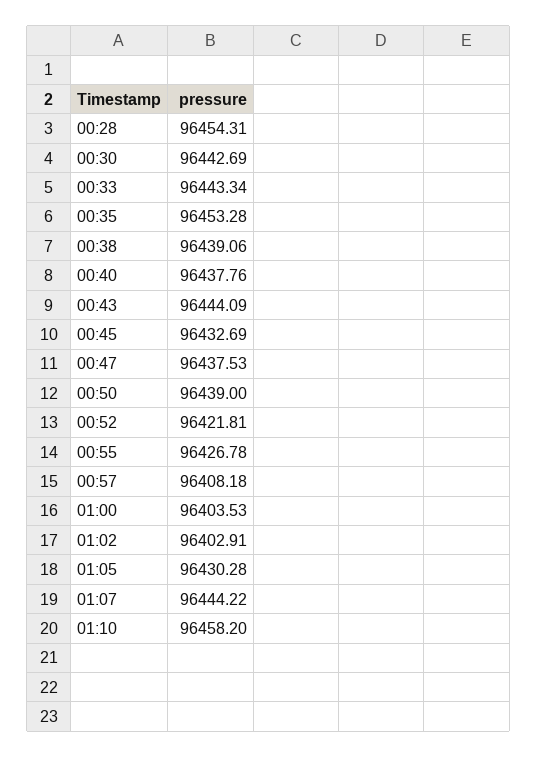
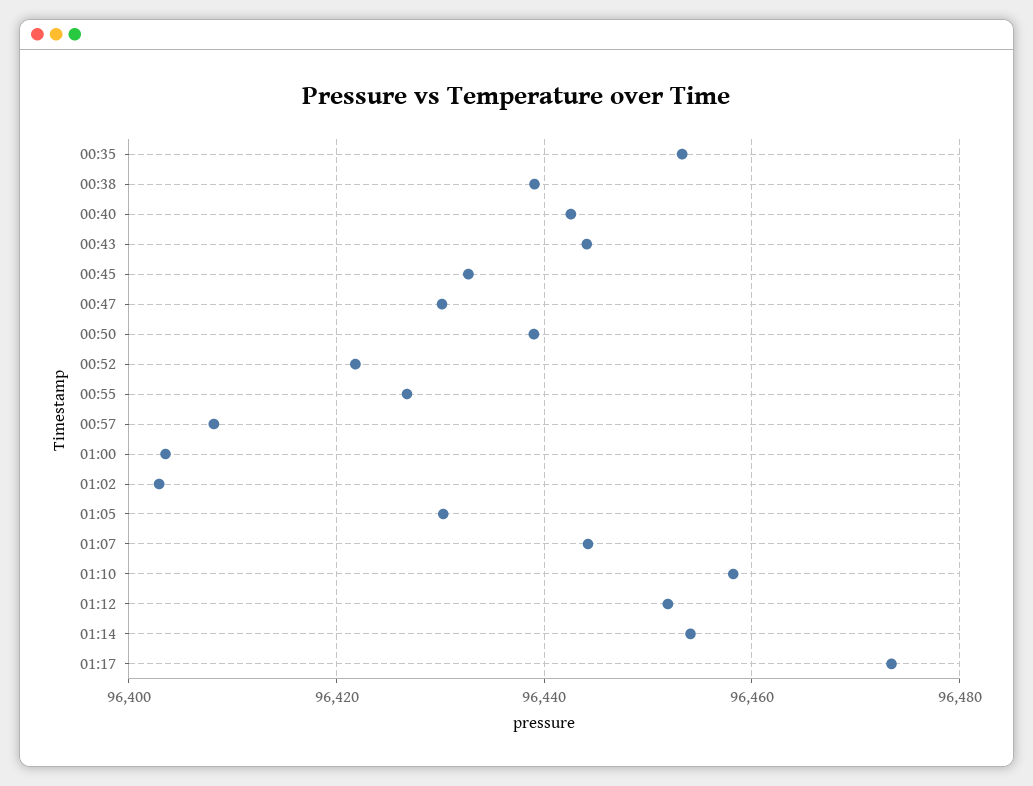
00:28: 96454.31 -> none
00:30: 96442.69 -> none
00:33: 96443.34 -> none
00:40: 96437.76 -> 96442
00:47: 96437.53 -> 96430
01:12: none -> 96452
01:14: none -> 96454
01:17: none -> 96474

